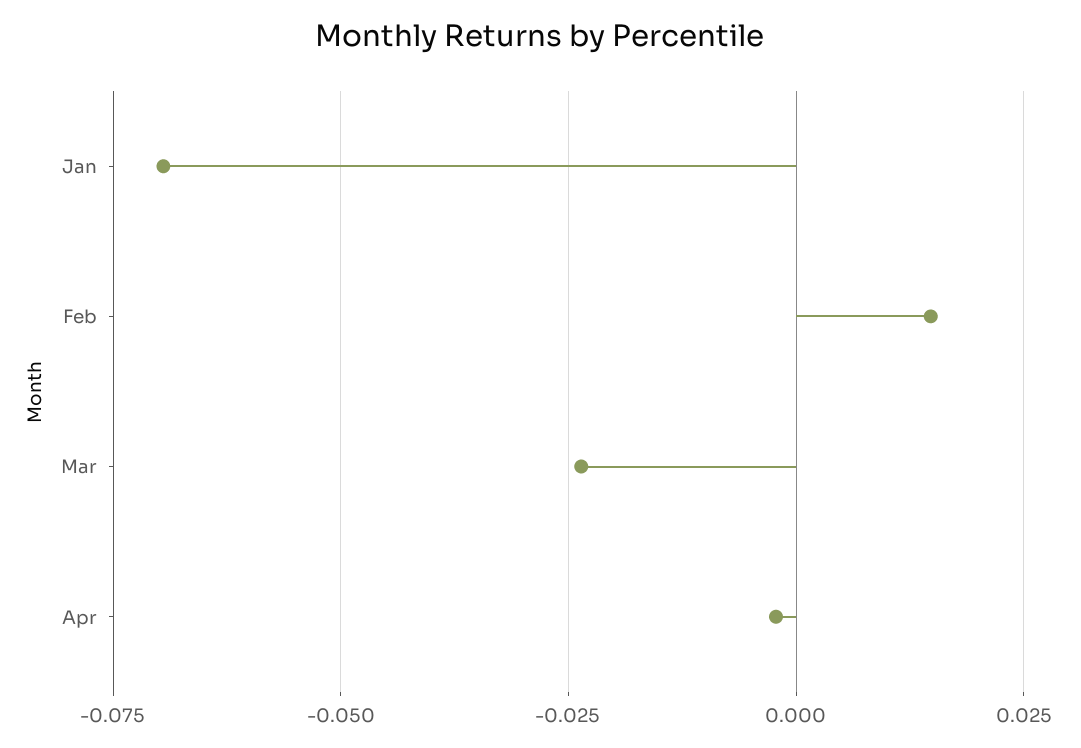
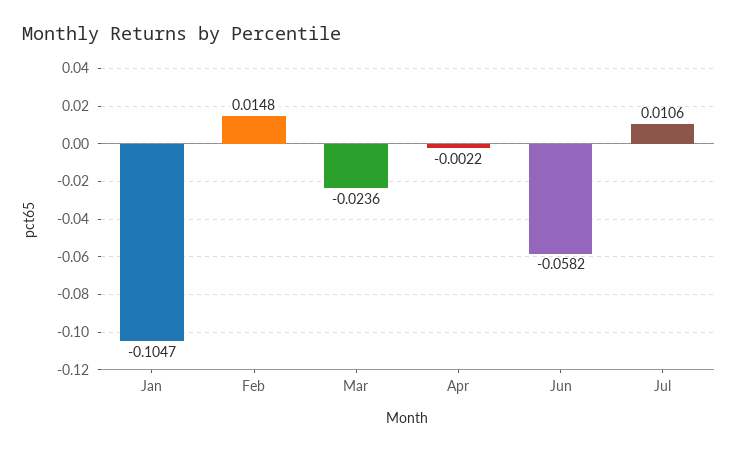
Jan: -0.07 -> -0.1047
Jun: none -> -0.0582
Jul: none -> 0.0106

